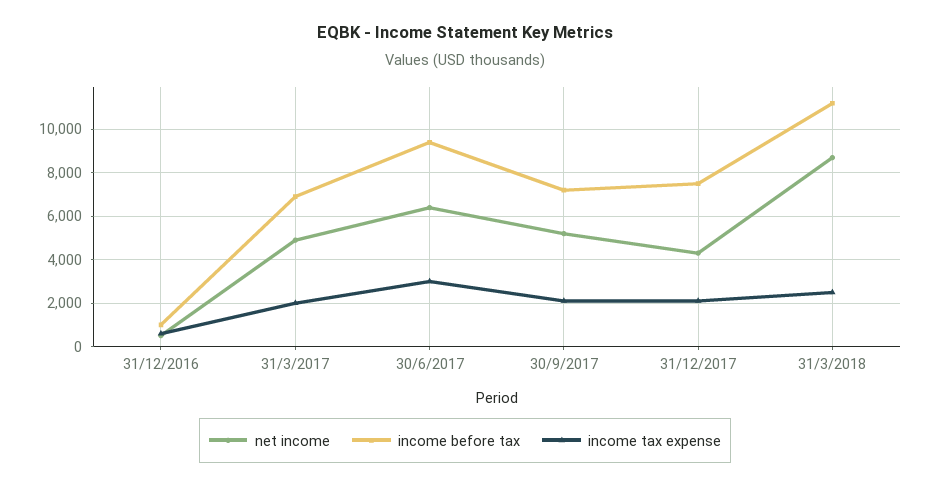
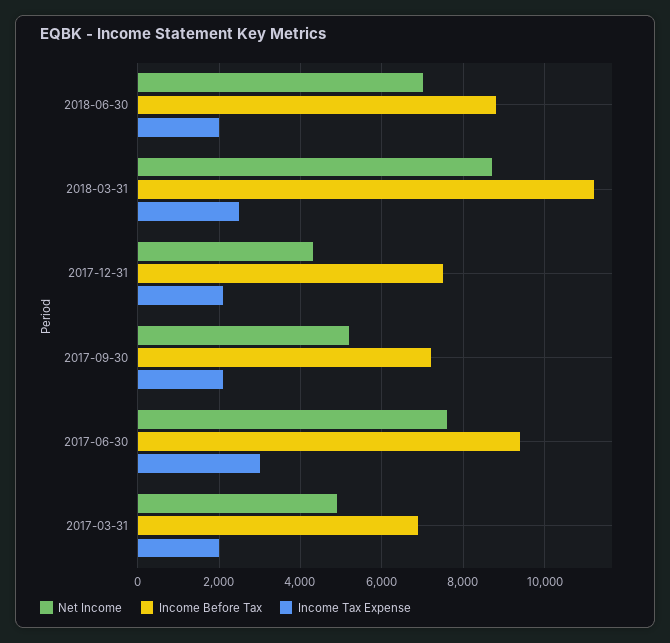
net income, 31/12/2016: 500 -> none
income before tax, 31/12/2016: 1000 -> none
income tax expense, 31/12/2016: 500 -> none
net income, 30/6/2017: 6500 -> 7600
net income, 2018-06-30: none -> 7000
income before tax, 2018-06-30: none -> 8800
income tax expense, 2018-06-30: none -> 2000

